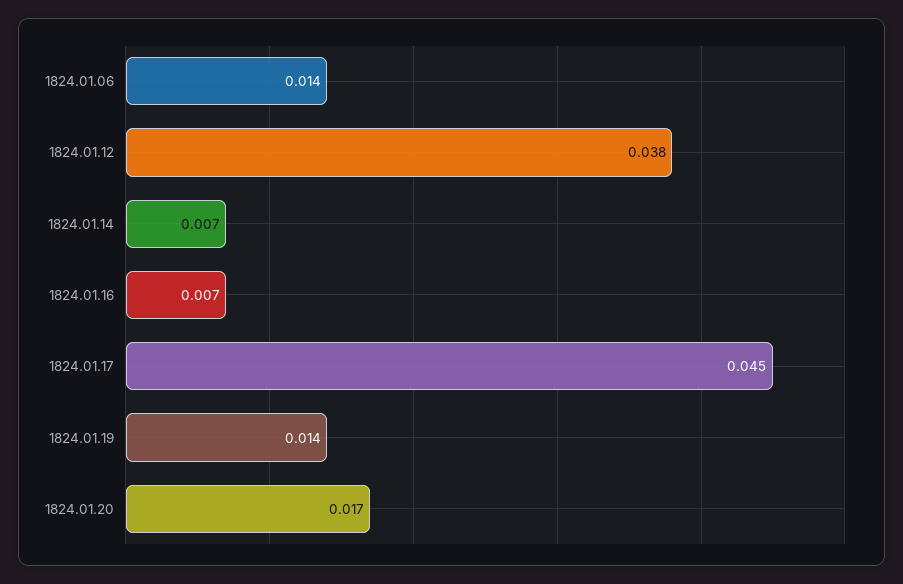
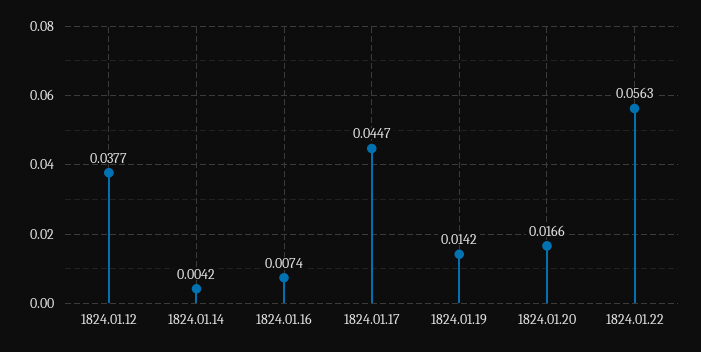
1824.01.06: 0.014 -> none
1824.01.14: 0.007 -> 0.0042
1824.01.22: none -> 0.0563

